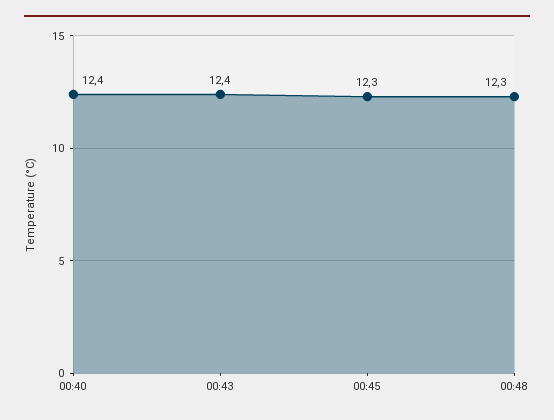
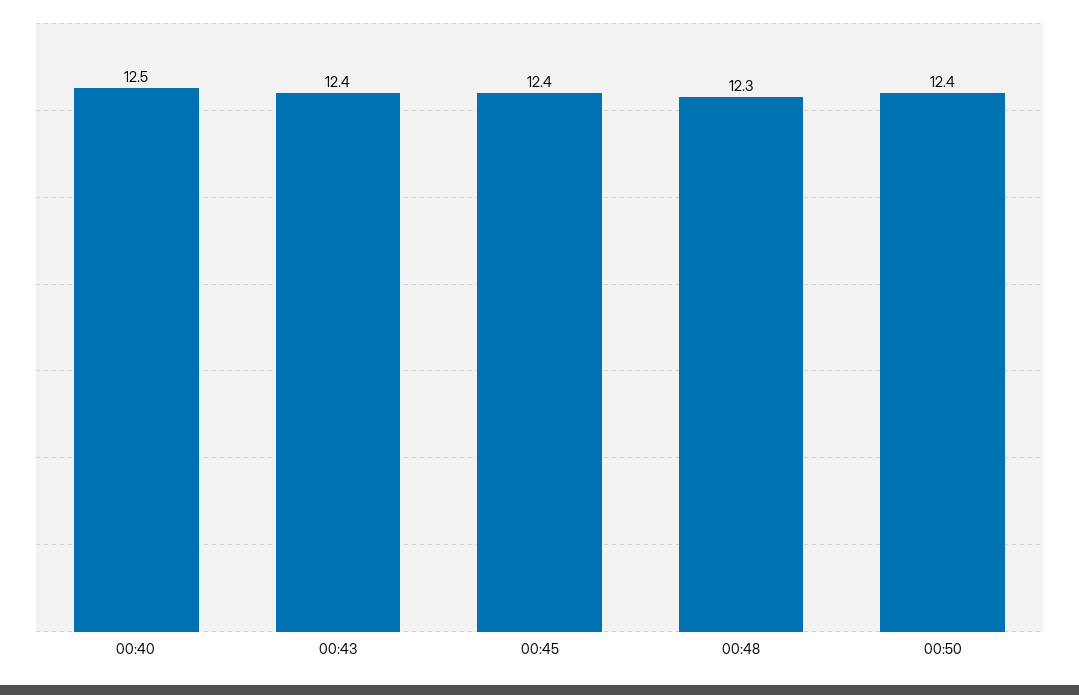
00:40: 12.4 -> 12.5
00:45: 12.3 -> 12.4
00:50: none -> 12.4

